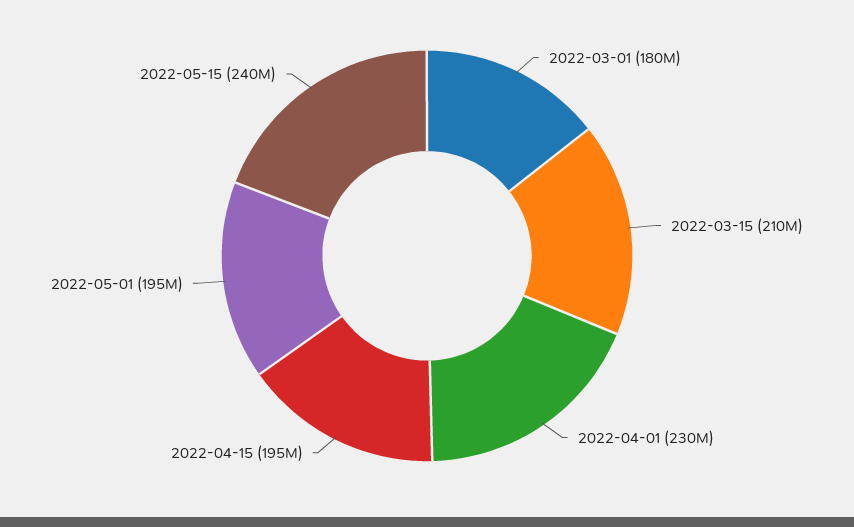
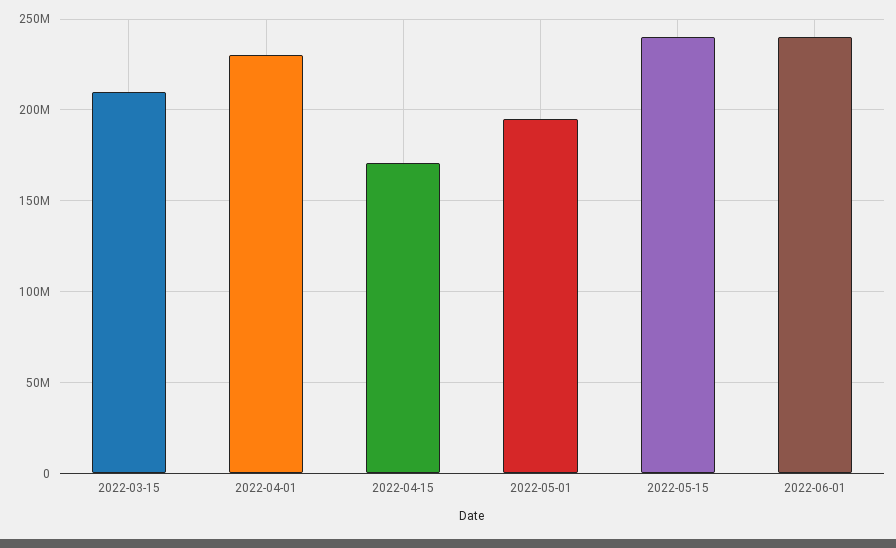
2022-03-01: 180000000 -> none
2022-04-15: 195000000 -> 170000000
2022-06-01: none -> 240000000

